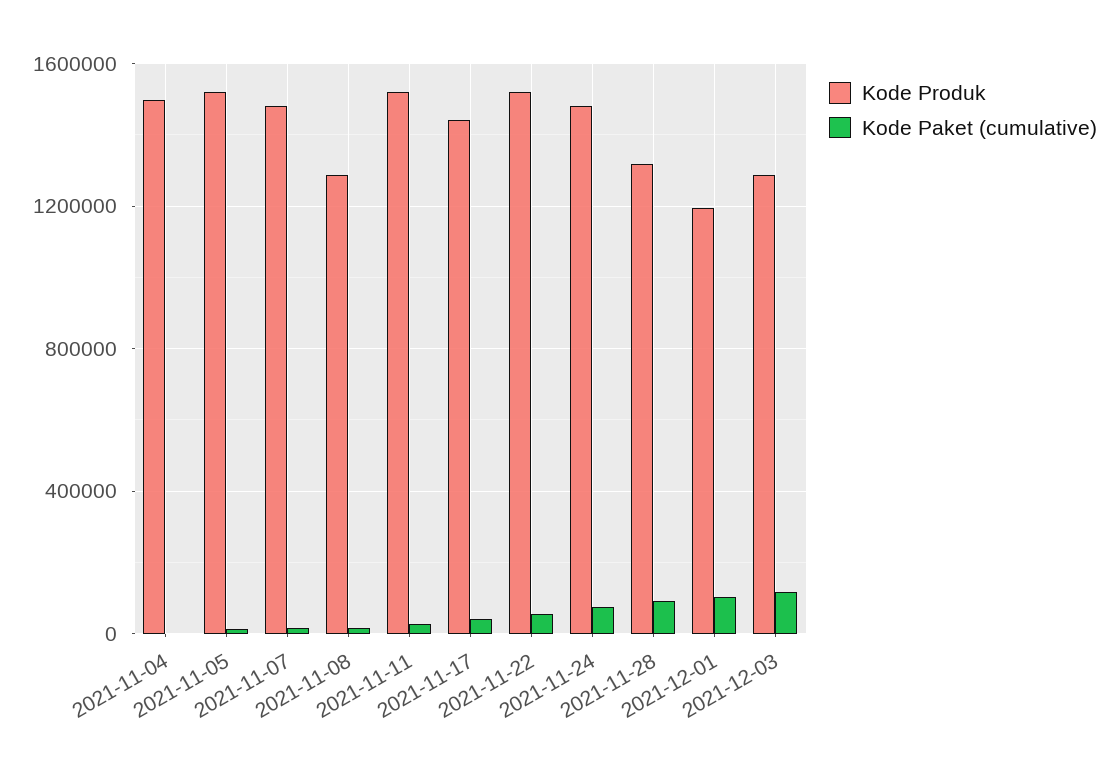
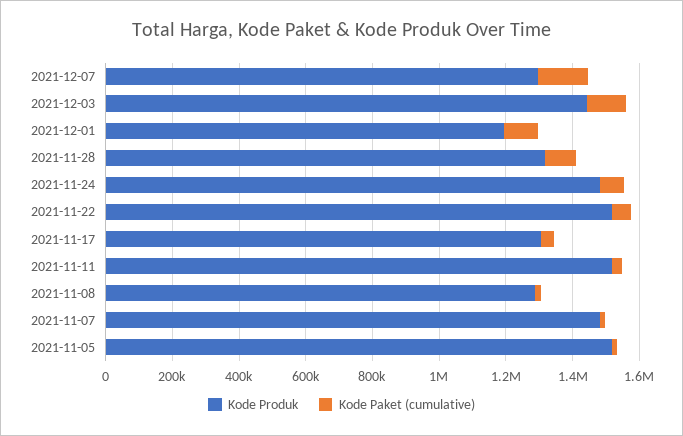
Kode Produk, 2021-11-04: 1500000 -> none
Kode Paket (cumulative), 2021-11-04: 0 -> none
Kode Produk, 2021-11-17: 1450000 -> 1300000
Kode Produk, 2021-12-03: 1300000 -> 1450000
Kode Produk, 2021-12-07: none -> 1300000
Kode Paket (cumulative), 2021-12-07: none -> 150000

